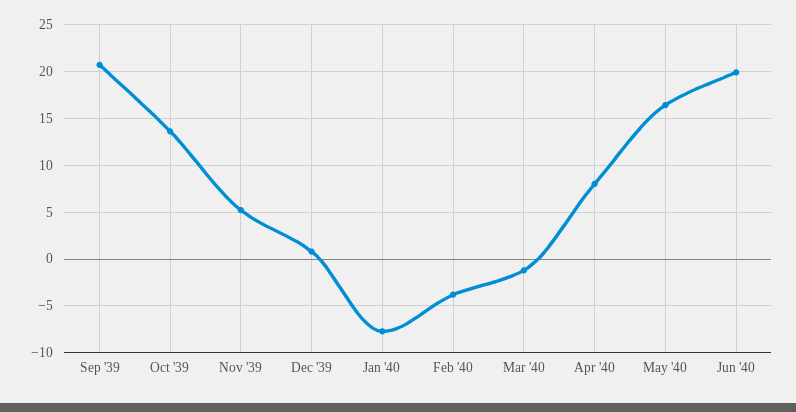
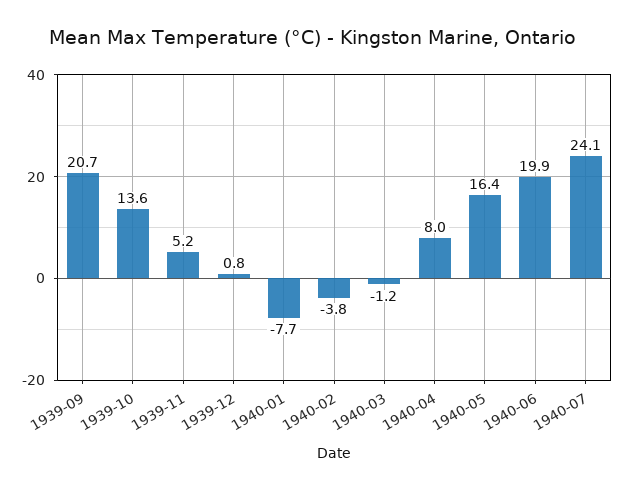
1940-07: none -> 24.1

